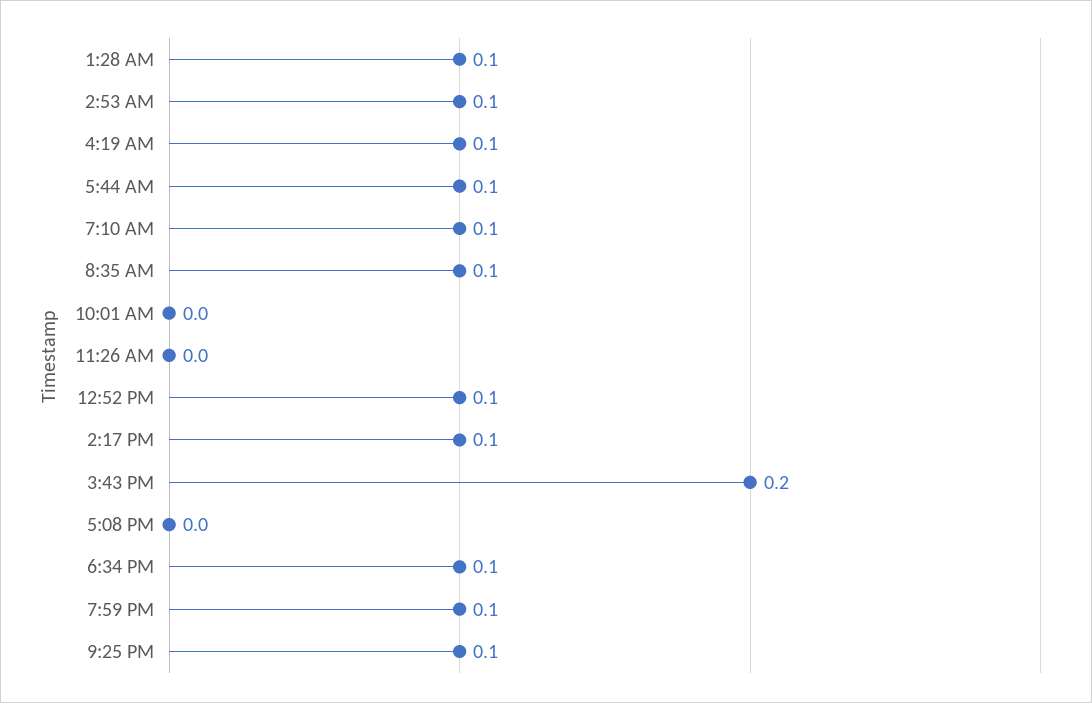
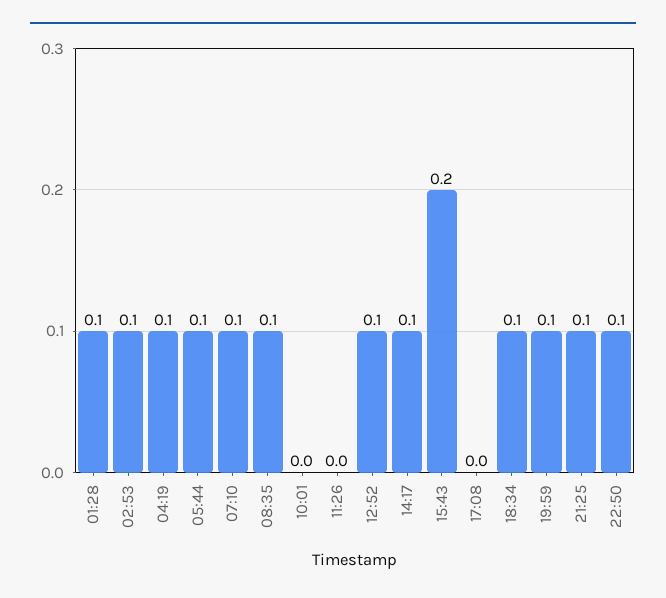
22:50: none -> 0.1

